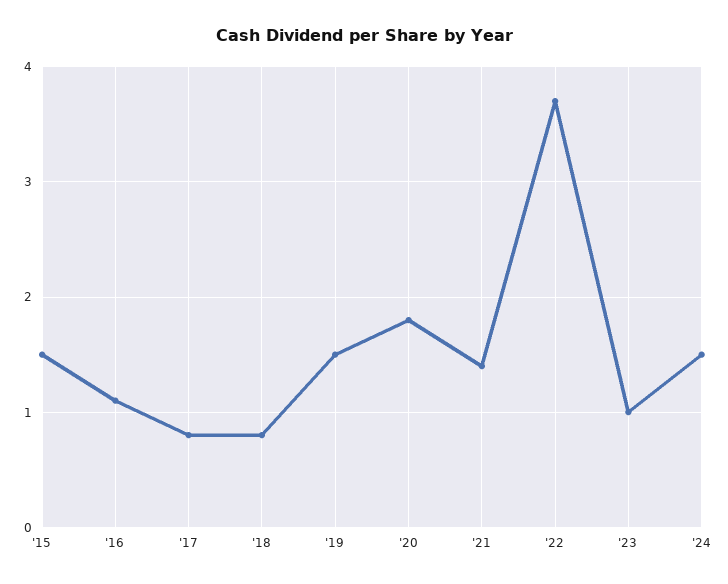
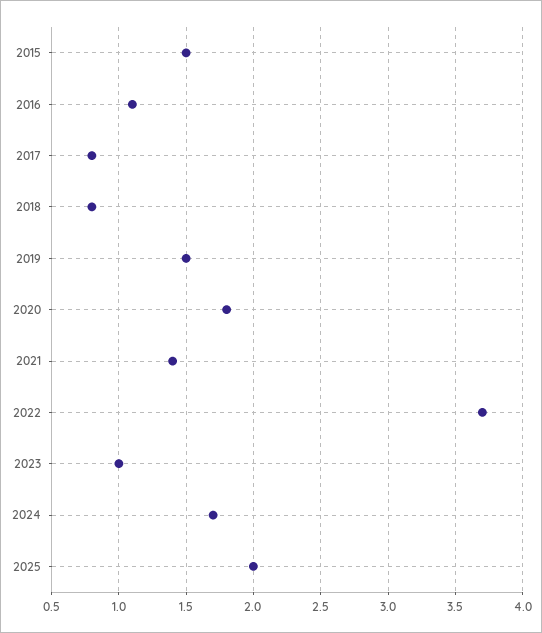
'24: 1.5 -> 1.7
2025: none -> 2

